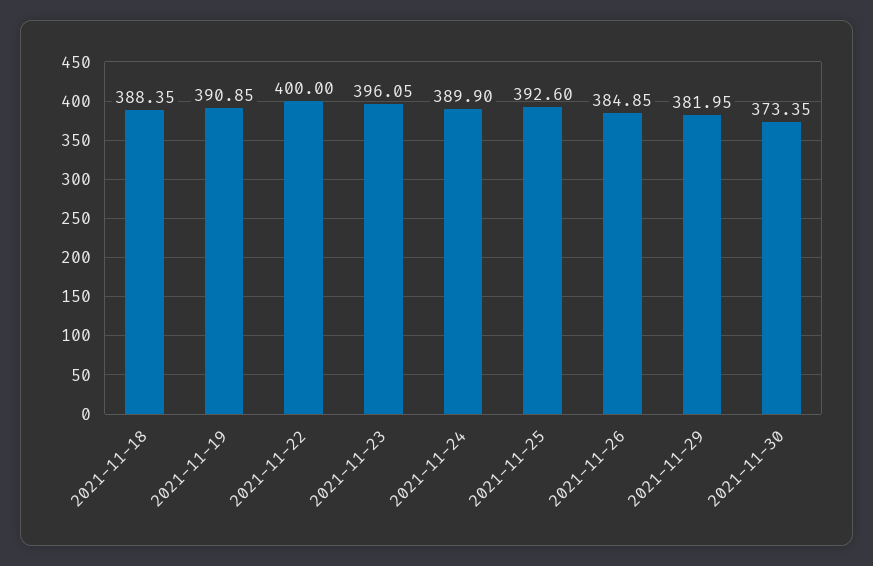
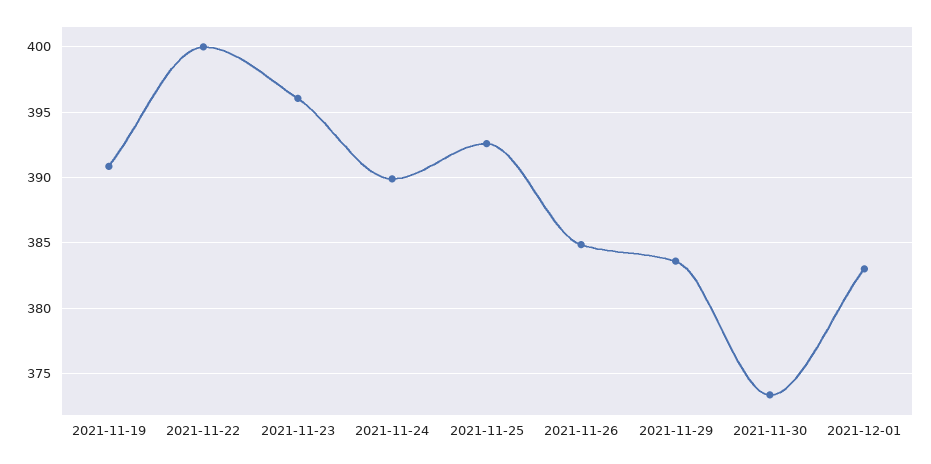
2021-11-18: 388.35 -> none
2021-11-29: 381.95 -> 383.5
2021-12-01: none -> 383

